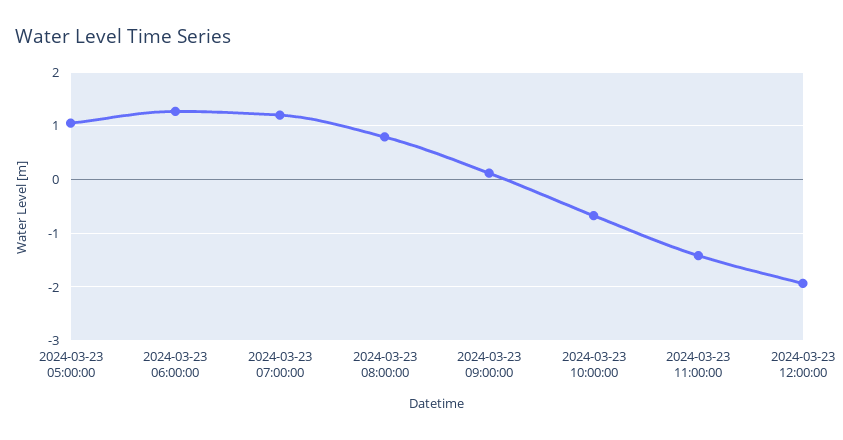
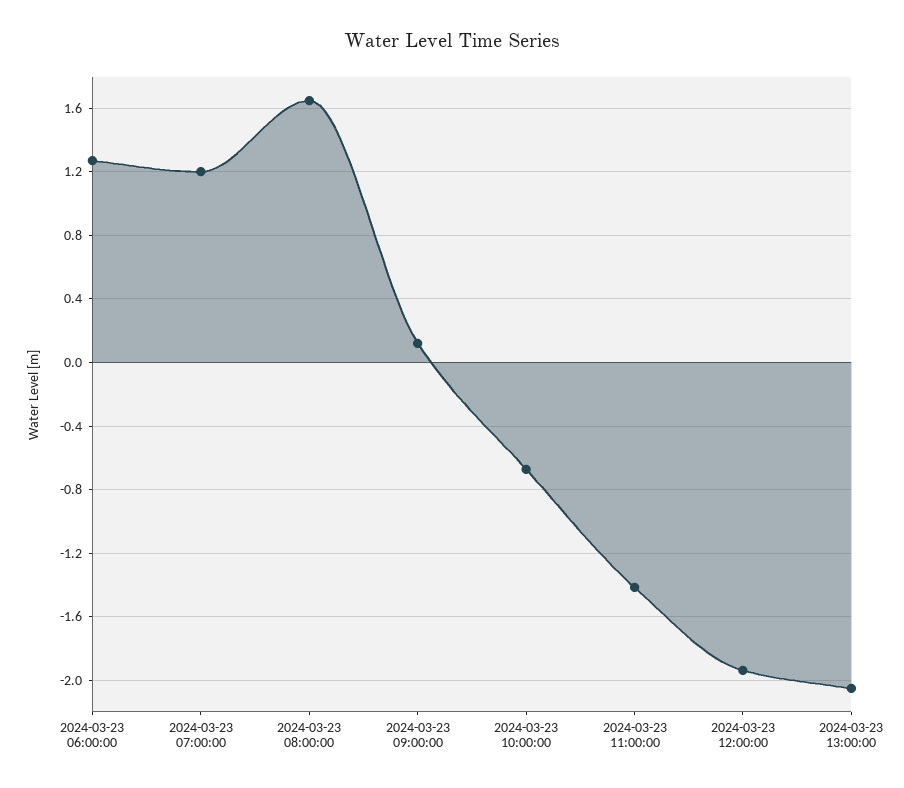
2024-03-23 05:00:00: 1 -> none
2024-03-23 08:00:00: 0.8 -> 1.65
2024-03-23 13:00:00: none -> -2.05

